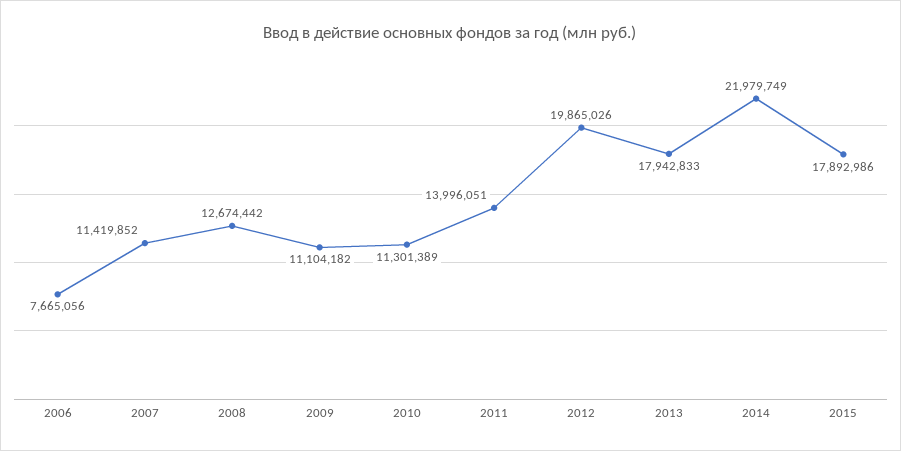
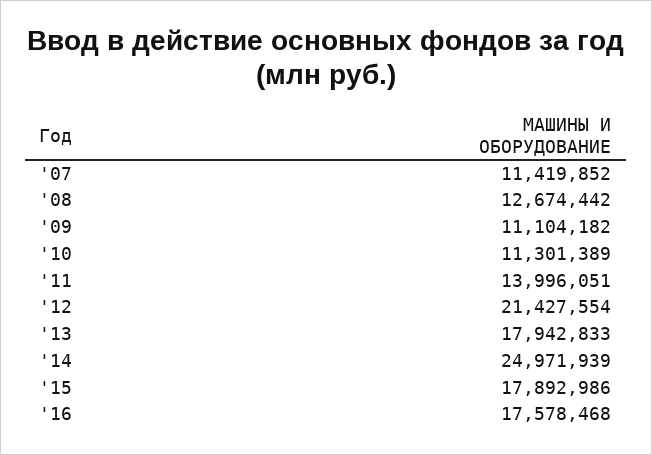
2006: 7665056 -> none
2012: 19865026 -> 21427554
2014: 21979749 -> 24971939
'16: none -> 17578468

